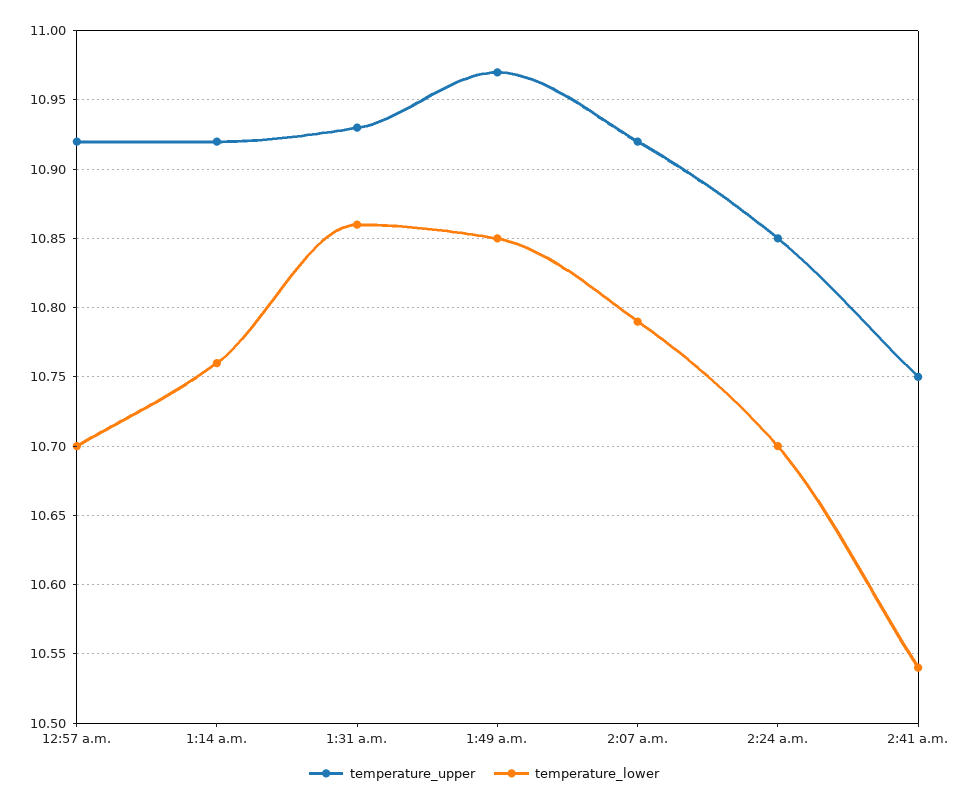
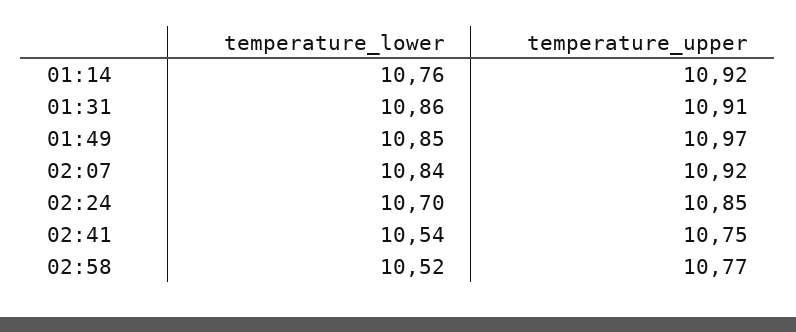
temperature_upper, 12:57 a.m.: 10.92 -> none
temperature_lower, 12:57 a.m.: 10.7 -> none
temperature_upper, 1:31 a.m.: 10.93 -> 10.91
temperature_lower, 2:07 a.m.: 10.79 -> 10.84
temperature_lower, 02:58: none -> 10.52
temperature_upper, 02:58: none -> 10.77

